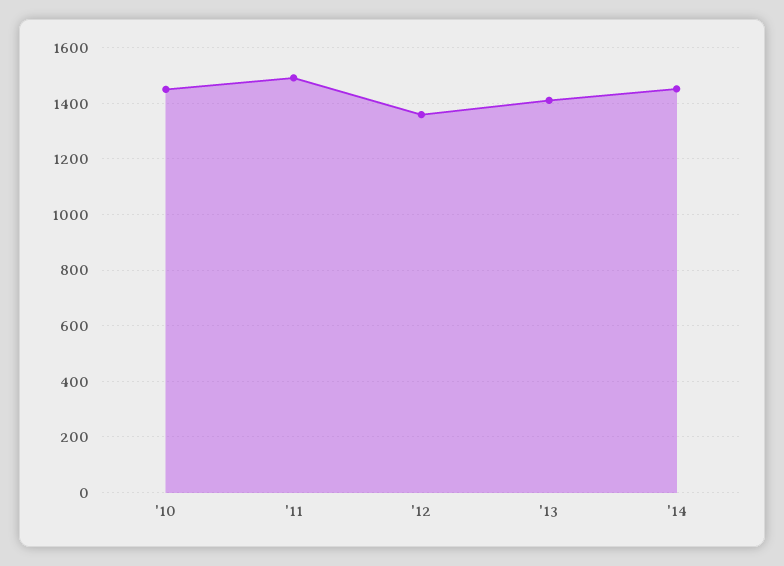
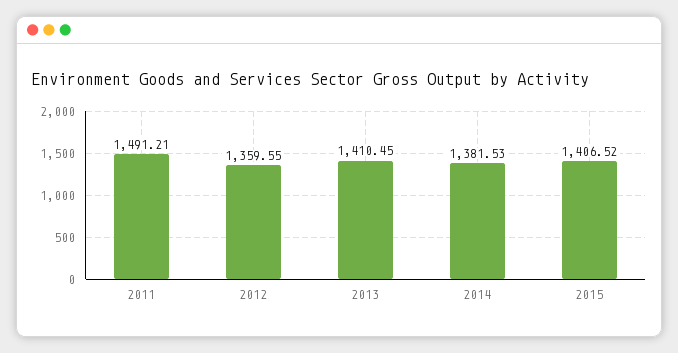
'10: 1450 -> none
'14: 1450 -> 1381.53
2015: none -> 1406.52

